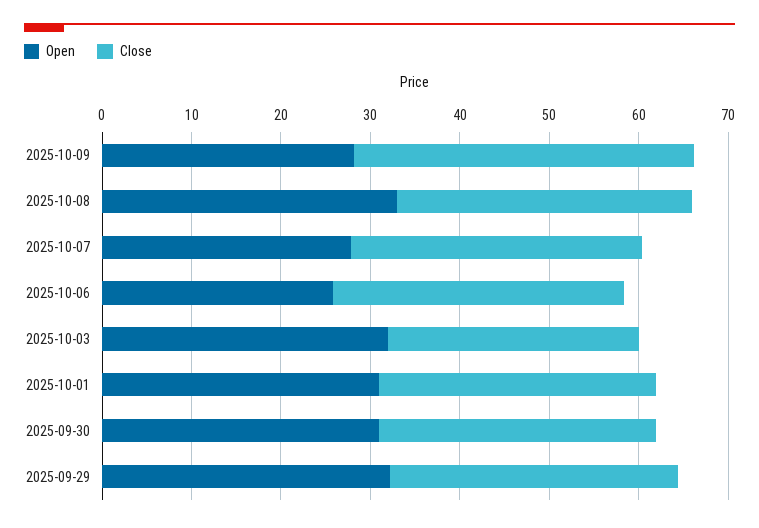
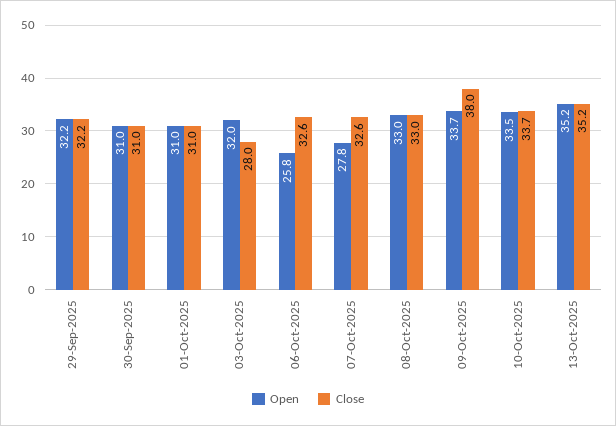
Open, 2025-10-09: 28 -> 33.7
Open, 10-Oct-2025: none -> 33.5
Close, 10-Oct-2025: none -> 33.7
Open, 13-Oct-2025: none -> 35.2
Close, 13-Oct-2025: none -> 35.2

